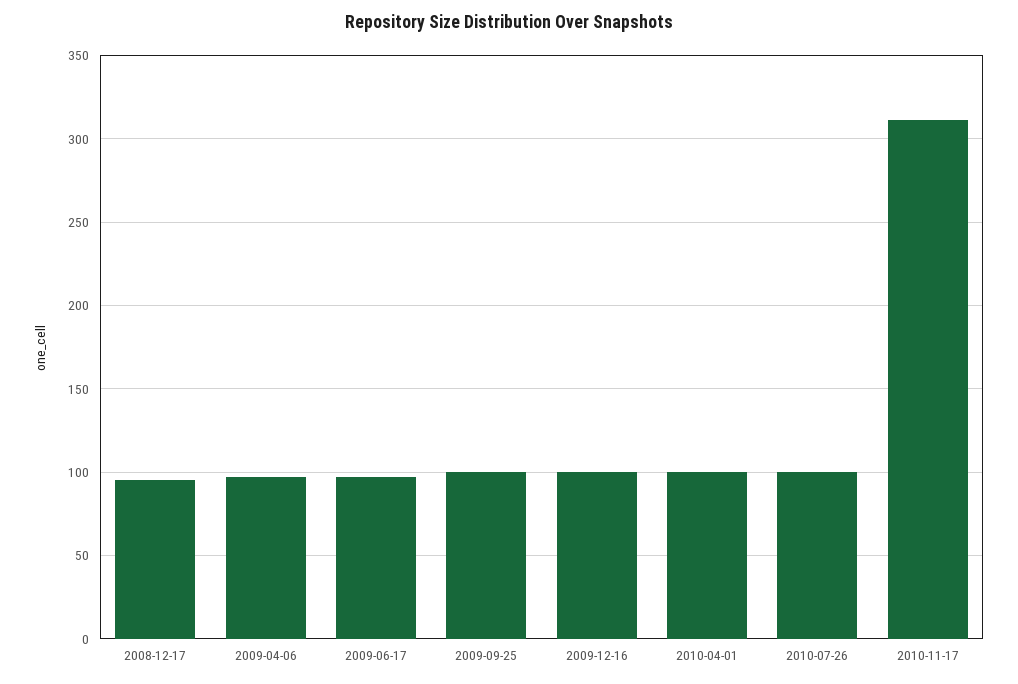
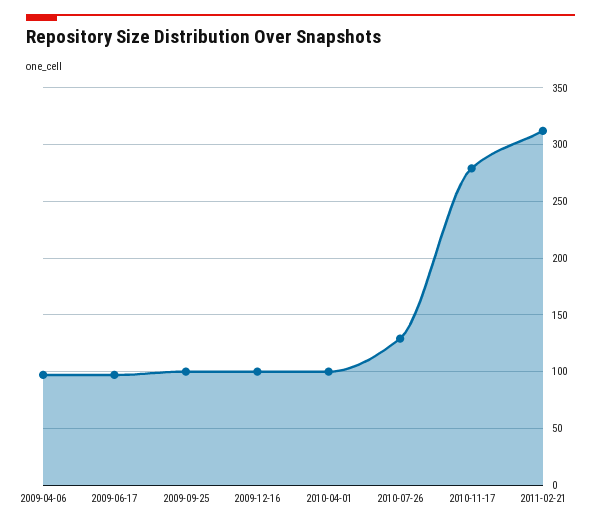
2008-12-17: 95 -> none
2010-07-26: 100 -> 130
2010-11-17: 310 -> 280
2011-02-21: none -> 310

